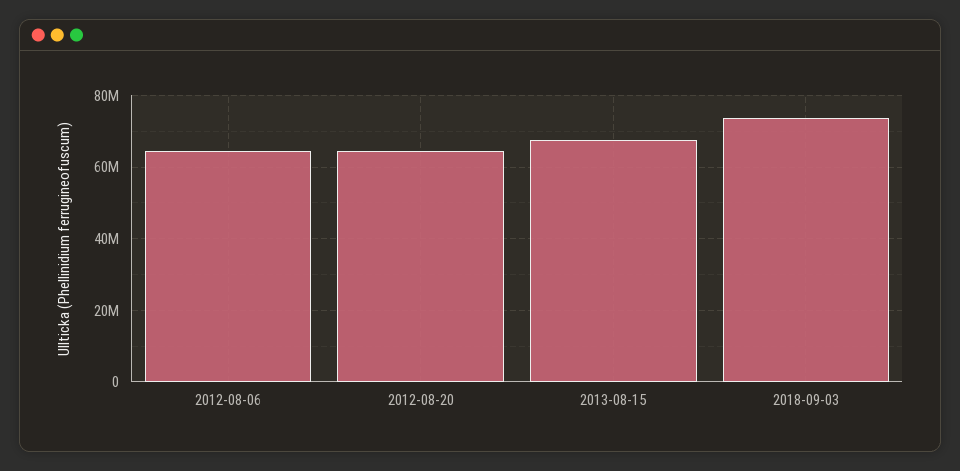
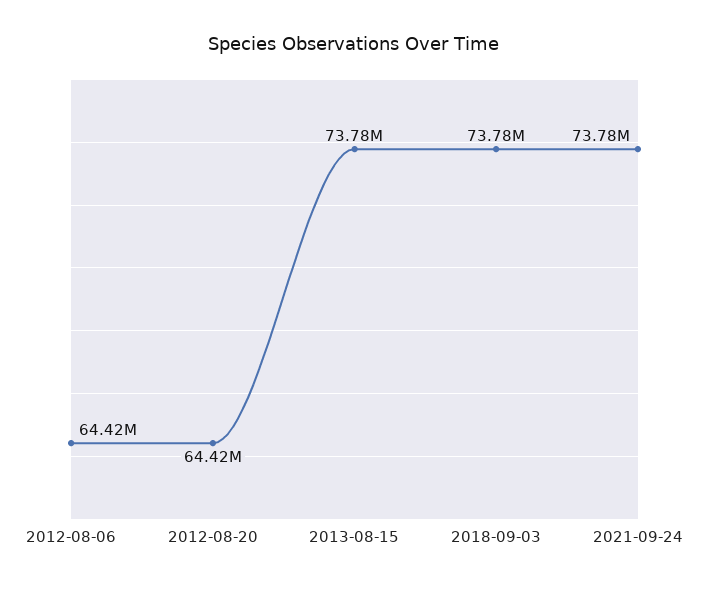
2013-08-15: 68000000 -> 73780000
2021-09-24: none -> 73780000

